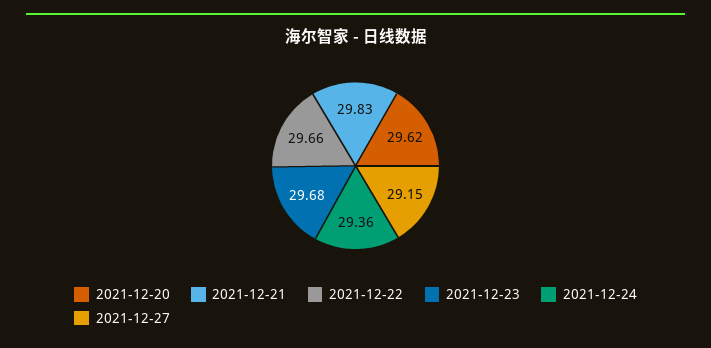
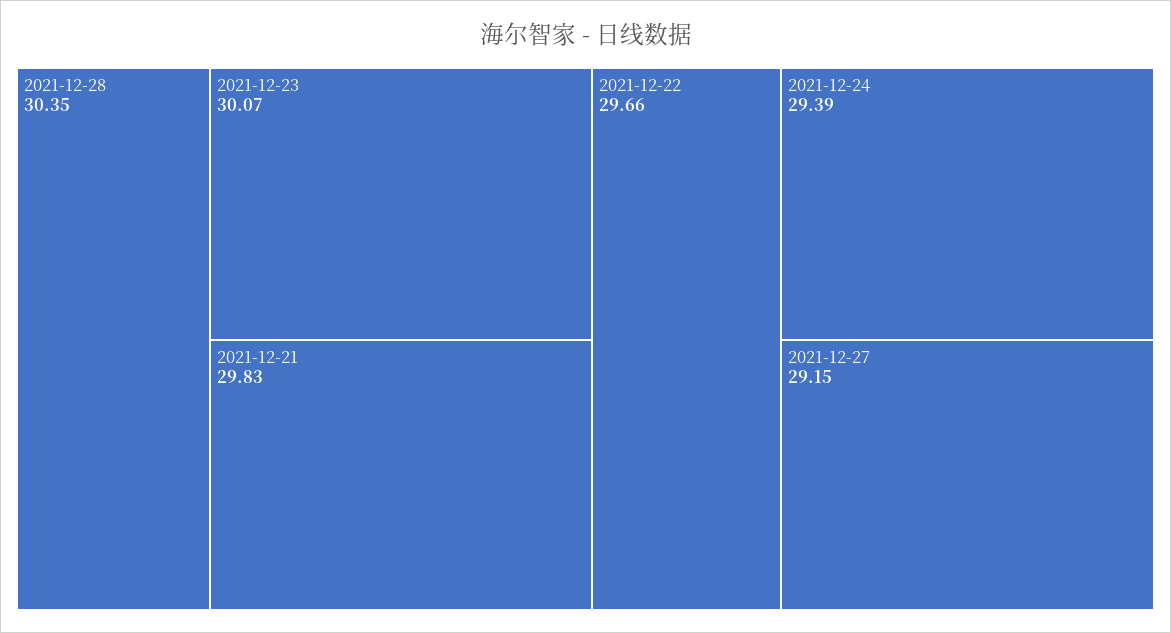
2021-12-20: 29.62 -> none
2021-12-23: 29.68 -> 30.07
2021-12-24: 29.36 -> 29.39
2021-12-28: none -> 30.35

